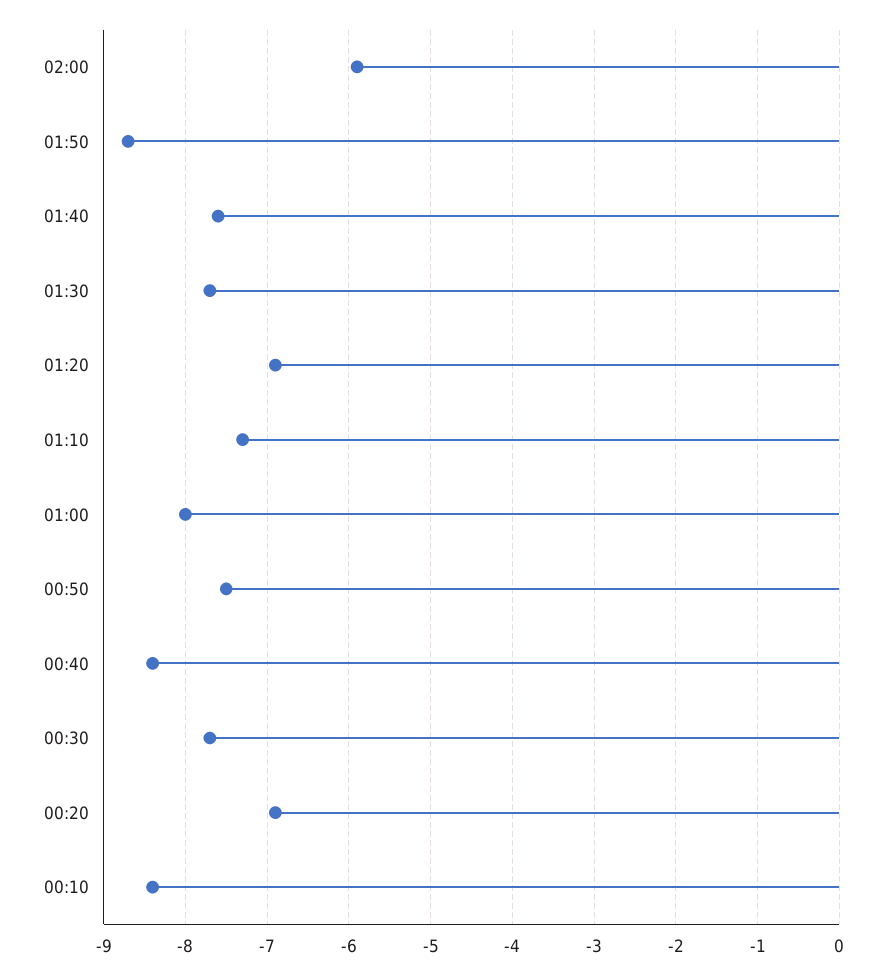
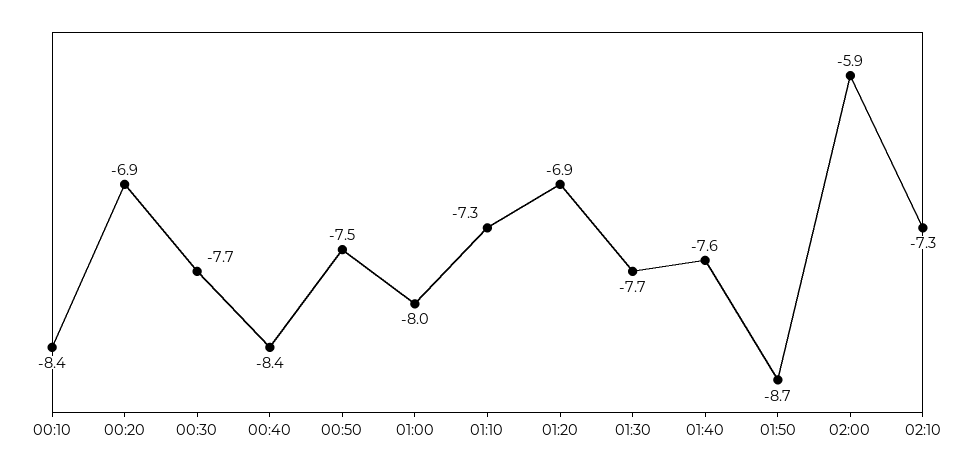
02:10: none -> -7.3

